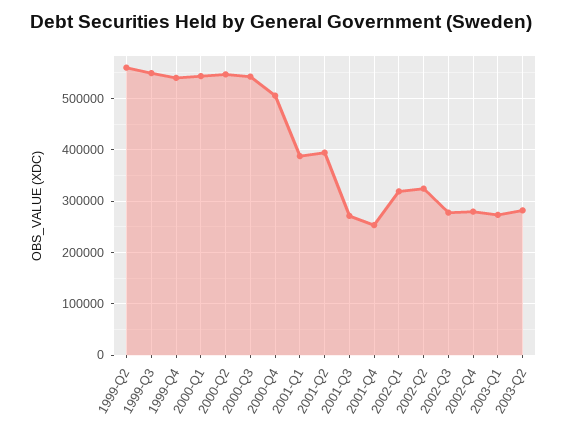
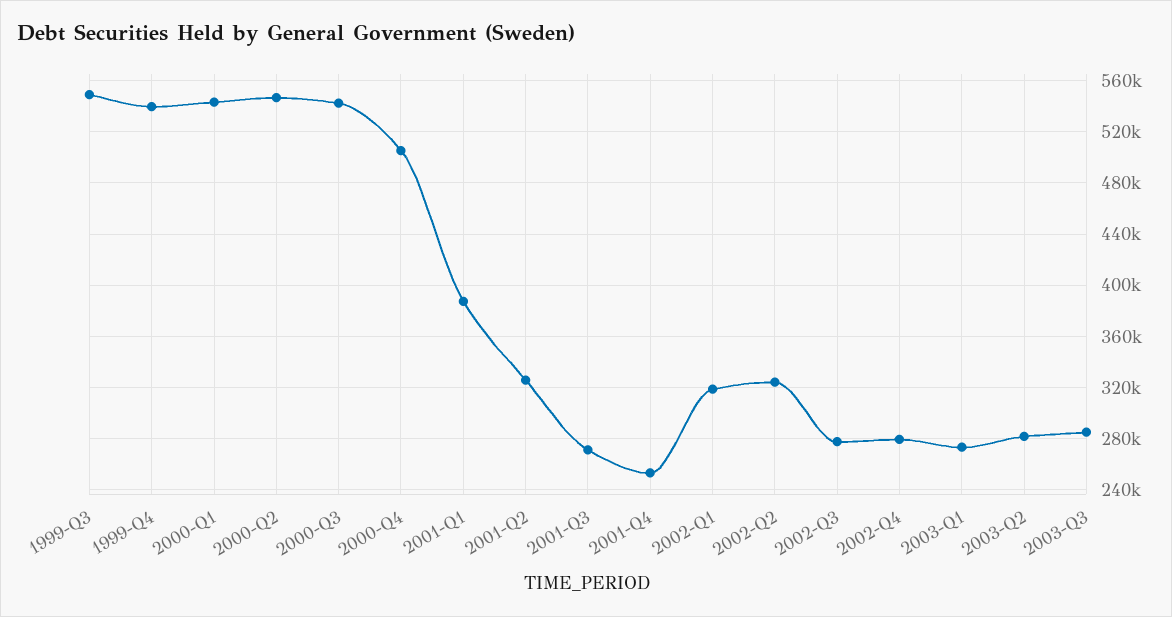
1999-Q2: 560000 -> none
2001-Q2: 400000 -> 325000
2003-Q3: none -> 285000

